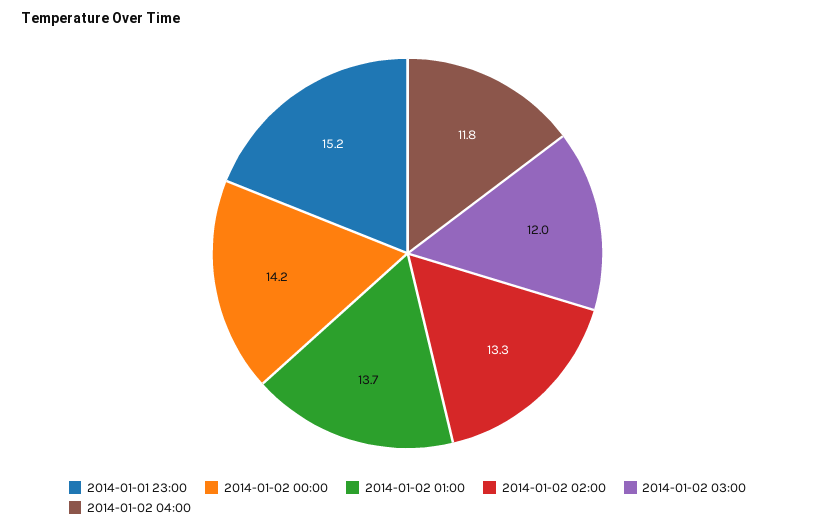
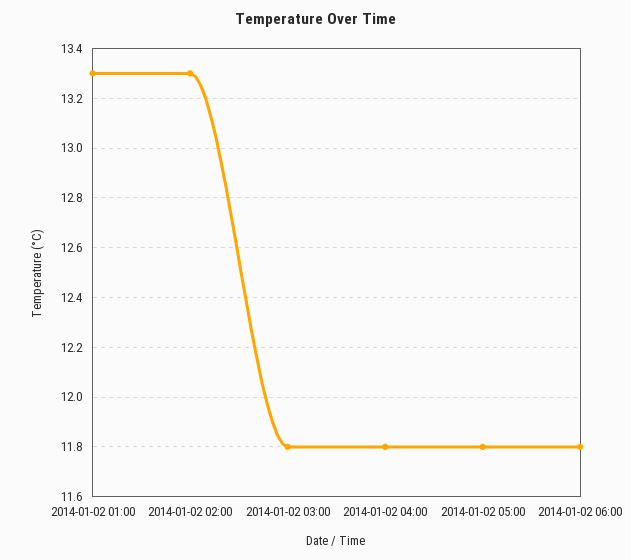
2014-01-01 23:00: 15.2 -> none
2014-01-02 00:00: 14.2 -> none
2014-01-02 01:00: 13.7 -> 13.3
2014-01-02 03:00: 12 -> 11.8
2014-01-02 05:00: none -> 11.8
2014-01-02 06:00: none -> 11.8

